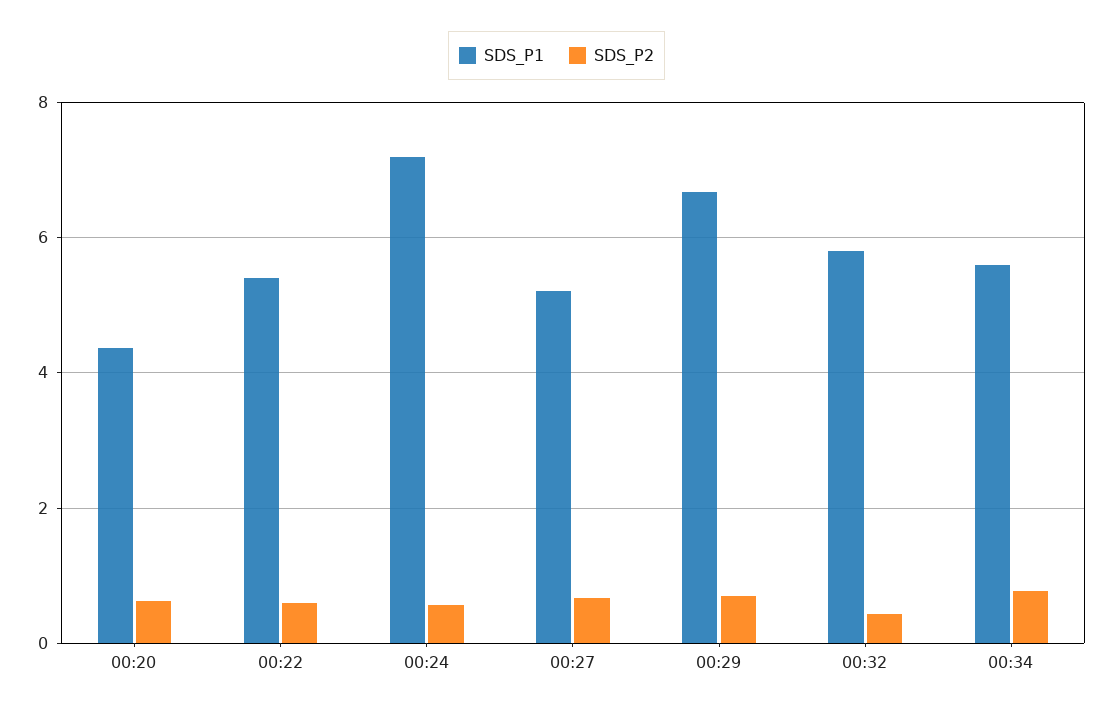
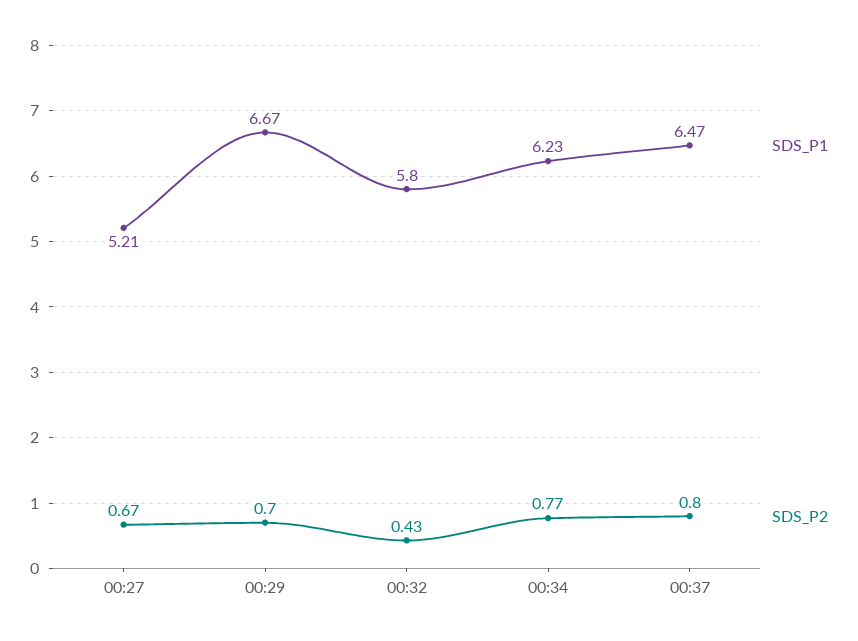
SDS_P1, 00:20: 4.4 -> none
SDS_P2, 00:20: 0.6 -> none
SDS_P1, 00:22: 5.4 -> none
SDS_P2, 00:22: 0.6 -> none
SDS_P1, 00:24: 7.2 -> none
SDS_P2, 00:24: 0.6 -> none
SDS_P1, 00:34: 5.6 -> 6.23
SDS_P1, 00:37: none -> 6.47
SDS_P2, 00:37: none -> 0.8

